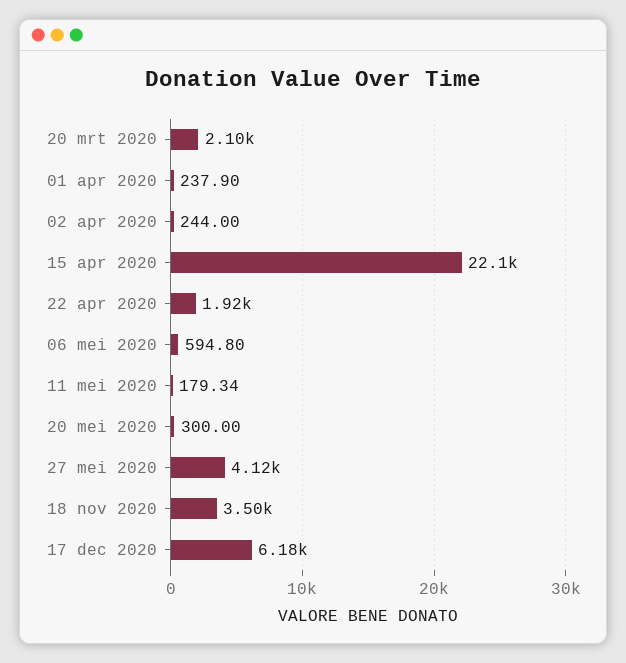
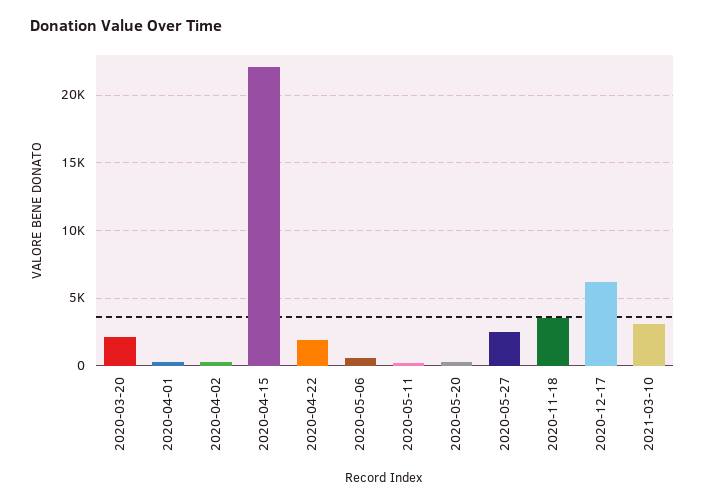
27 mei 2020: 4120 -> 2500
2021-03-10: none -> 3000

